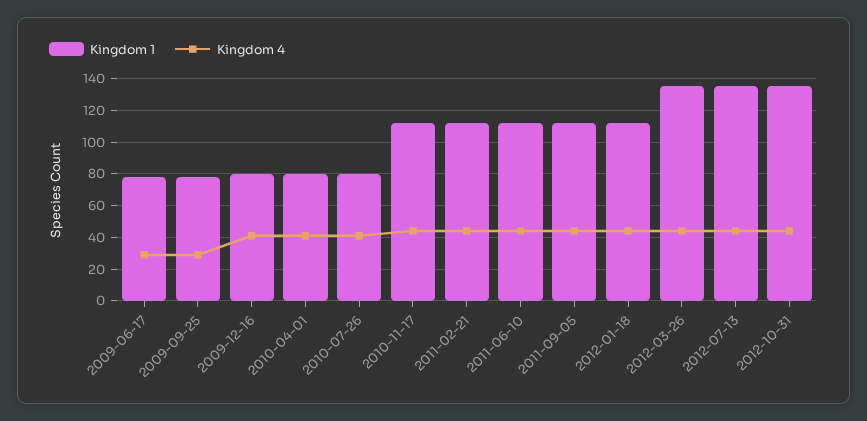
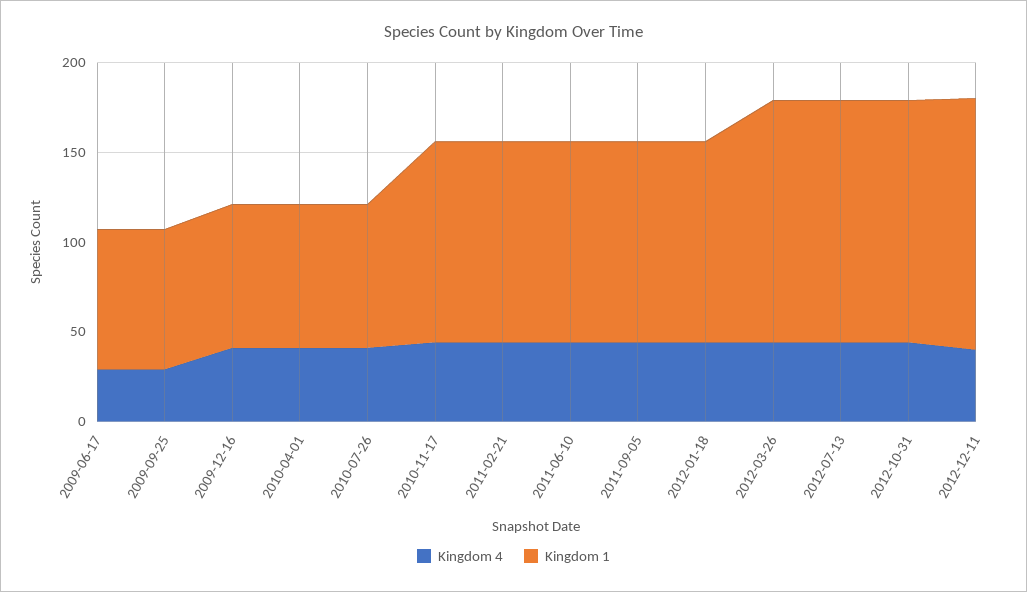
Kingdom 4, 2012-12-11: none -> 40
Kingdom 1, 2012-12-11: none -> 140

